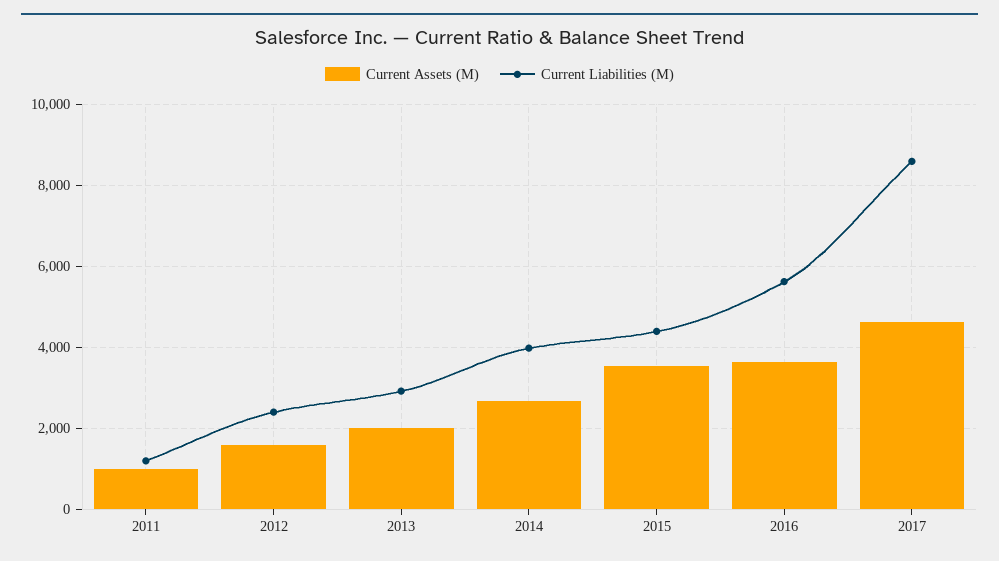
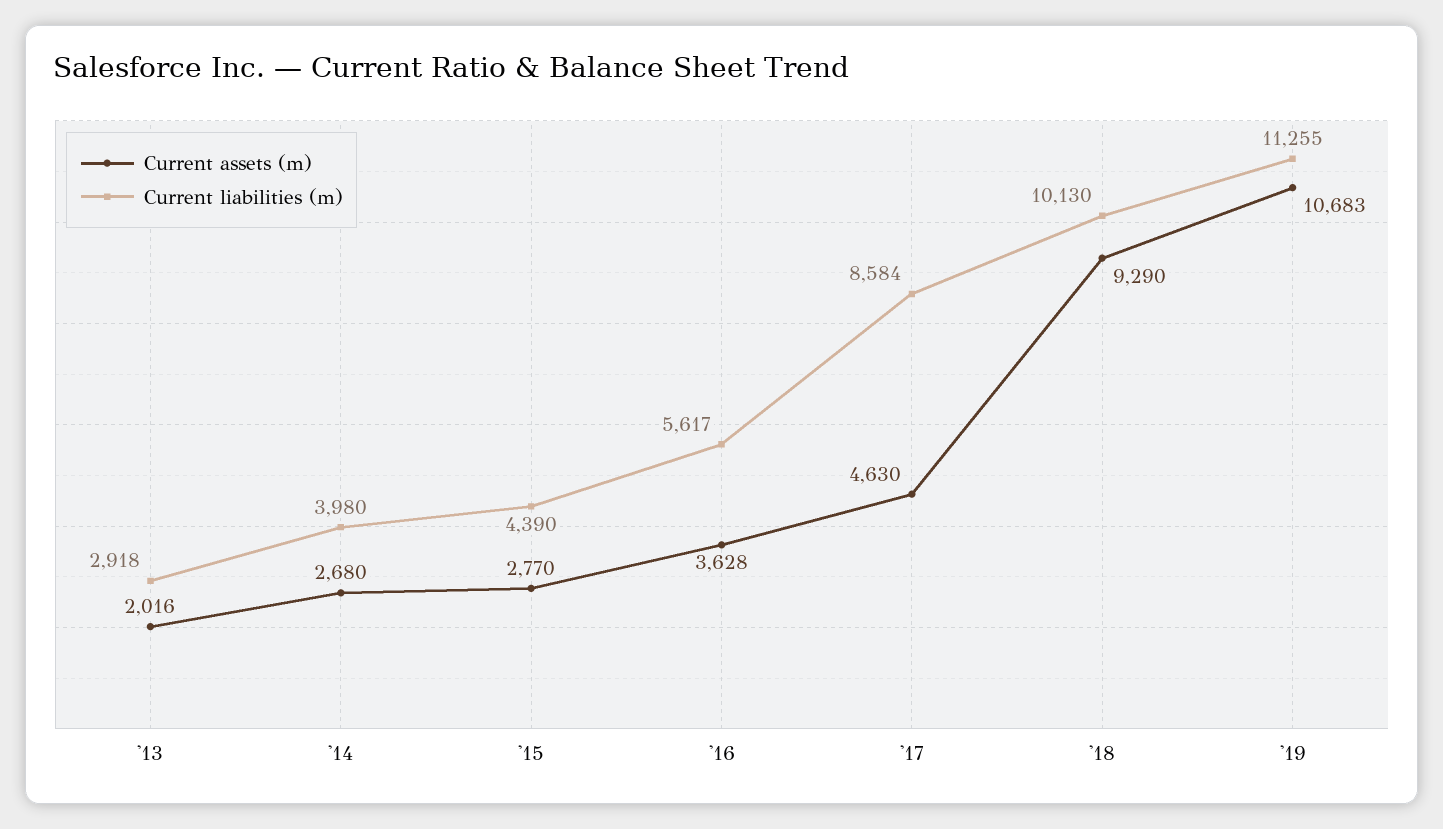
Current Assets (M), 2011: 1000 -> none
Current Liabilities (M), 2011: 1200 -> none
Current Assets (M), 2012: 1600 -> none
Current Liabilities (M), 2012: 2400 -> none
Current Assets (M), 2015: 3600 -> 2770
Current Assets (M), '18: none -> 9290
Current Liabilities (M), '18: none -> 10130
Current Assets (M), '19: none -> 10683
Current Liabilities (M), '19: none -> 11255

